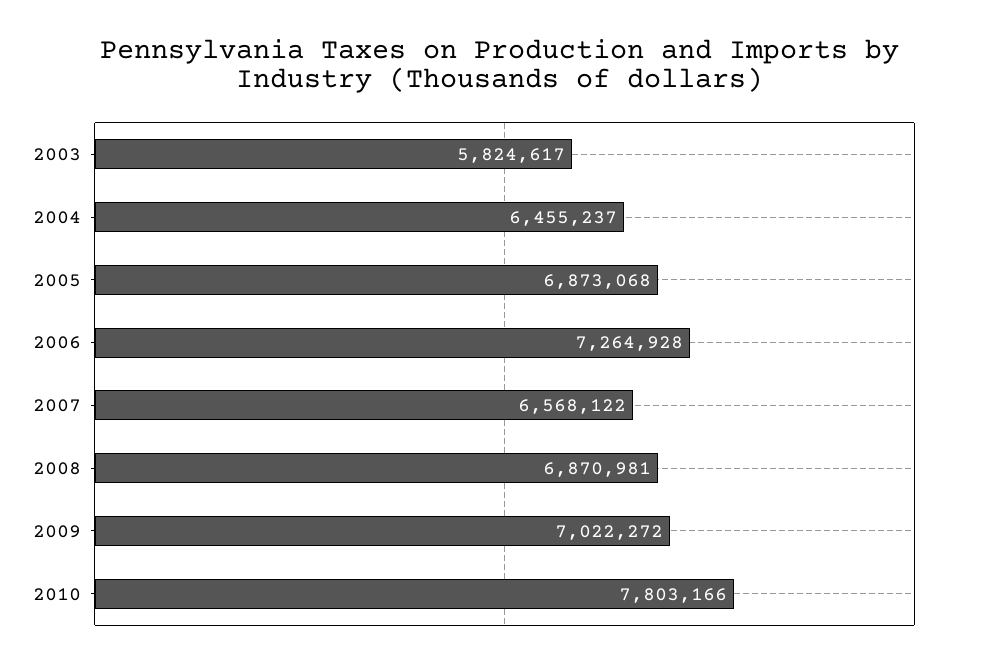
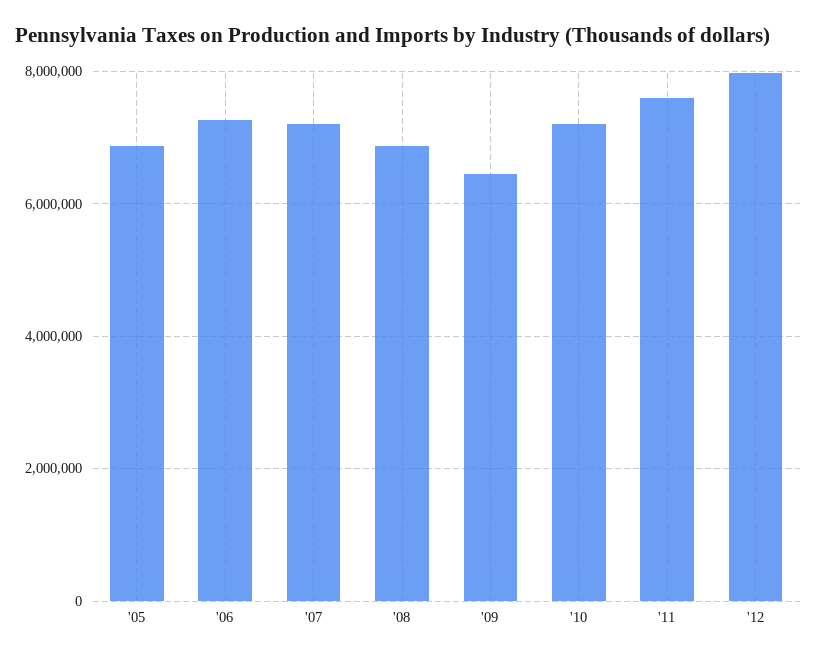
2003: 5824617 -> none
2004: 6455237 -> none
2007: 6568122 -> 7200000
2009: 7022272 -> 6400000
2010: 7803166 -> 7200000
'11: none -> 7600000
'12: none -> 8000000

